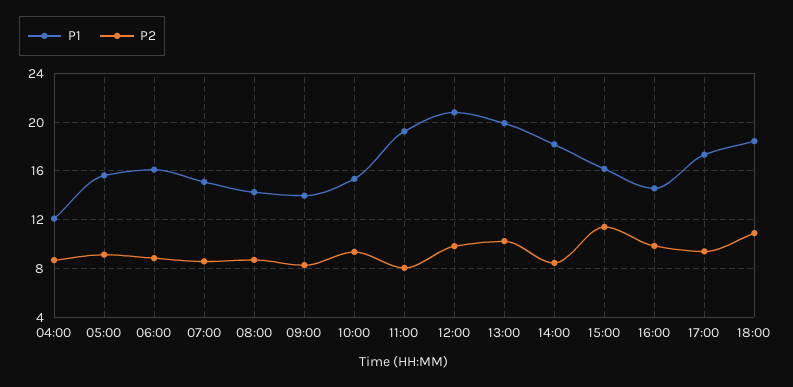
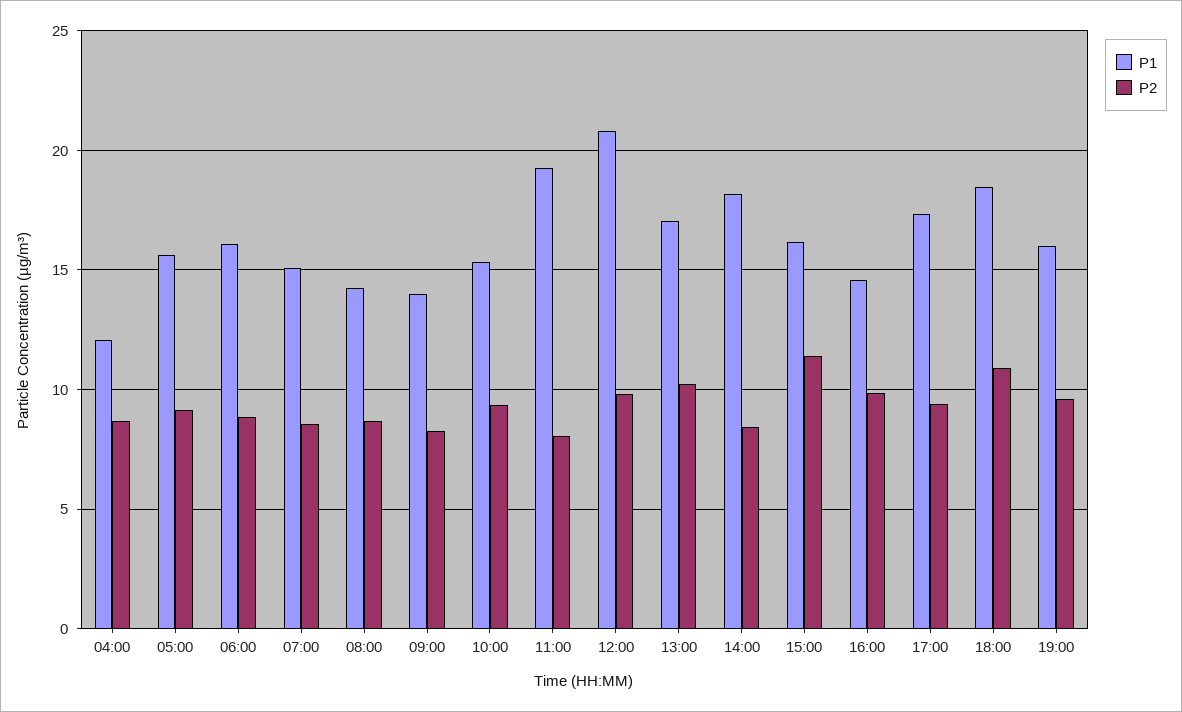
P1, 13:00: 20 -> 17
P1, 19:00: none -> 16
P2, 19:00: none -> 9.5

